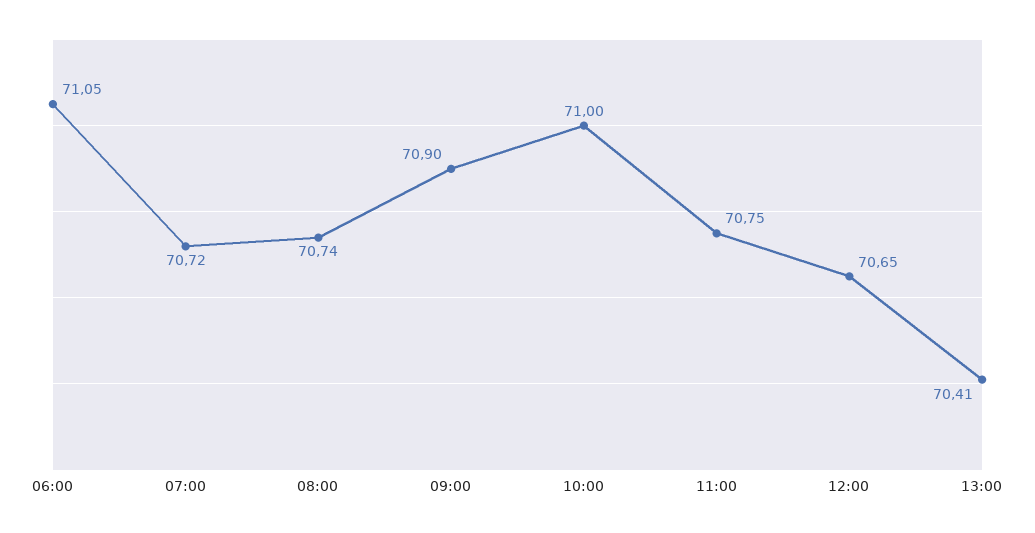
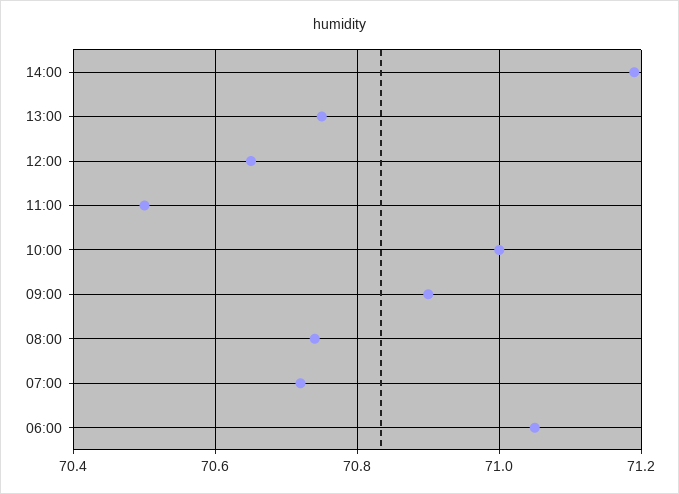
11:00: 70.75 -> 70.5
13:00: 70.41 -> 70.75
14:00: none -> 71.2

